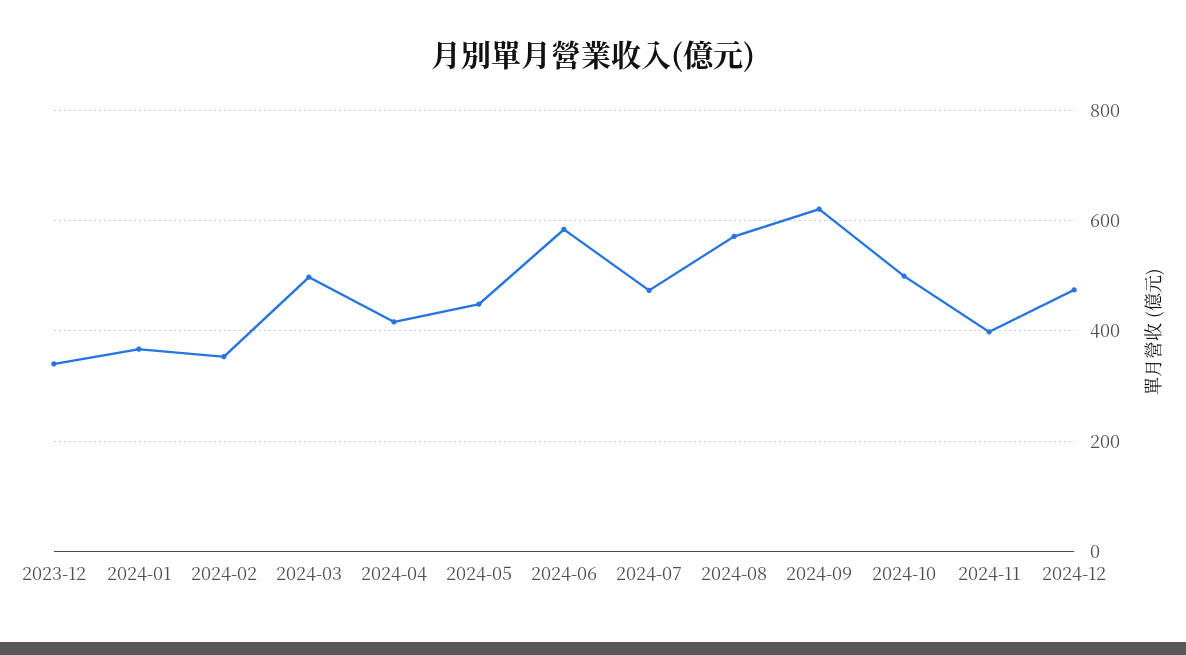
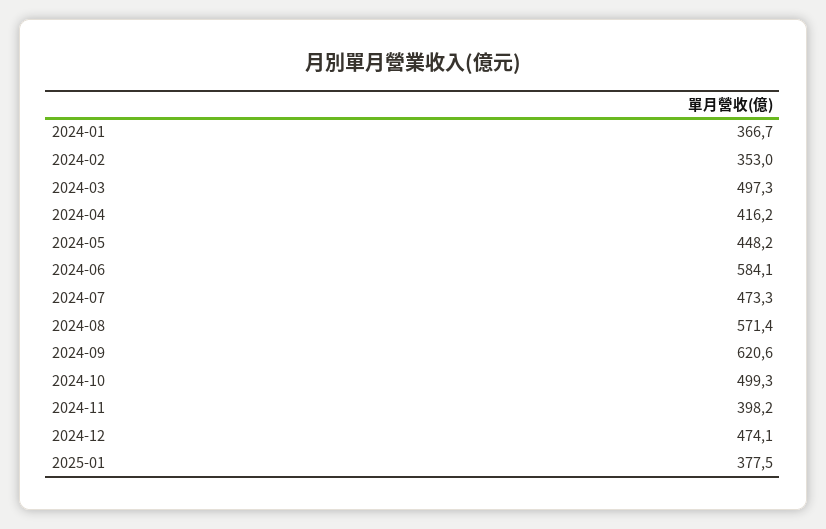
2023-12: 340 -> none
2025-01: none -> 377.5

